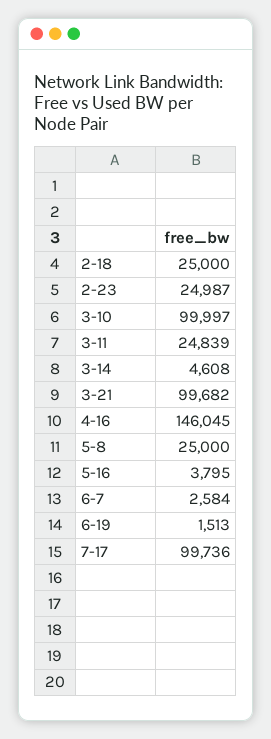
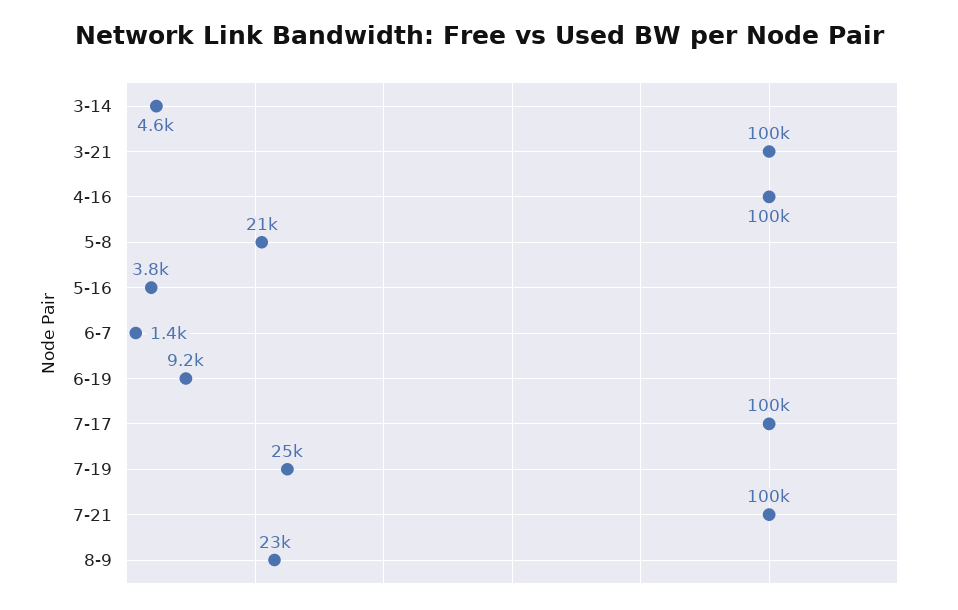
2-18: 25000 -> none
2-23: 24987 -> none
3-10: 99997 -> none
3-11: 24839 -> none
4-16: 146045 -> 100000
5-8: 25000 -> 21000
6-7: 2584 -> 1400
6-19: 1513 -> 9200
7-19: none -> 25000
7-21: none -> 100000
8-9: none -> 23000

